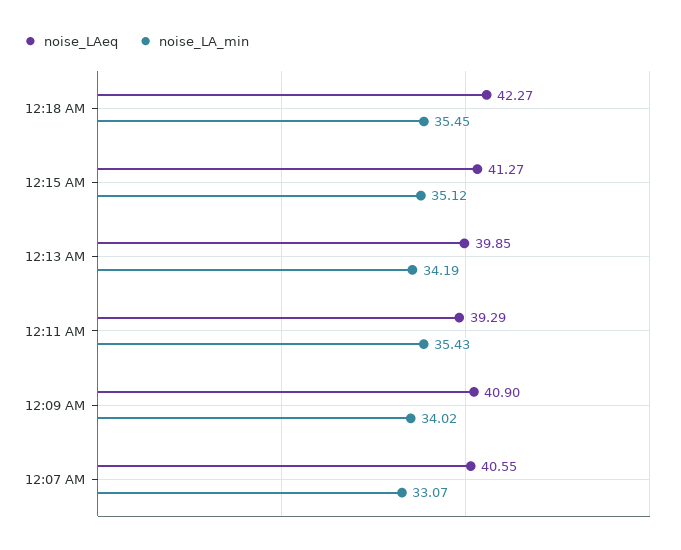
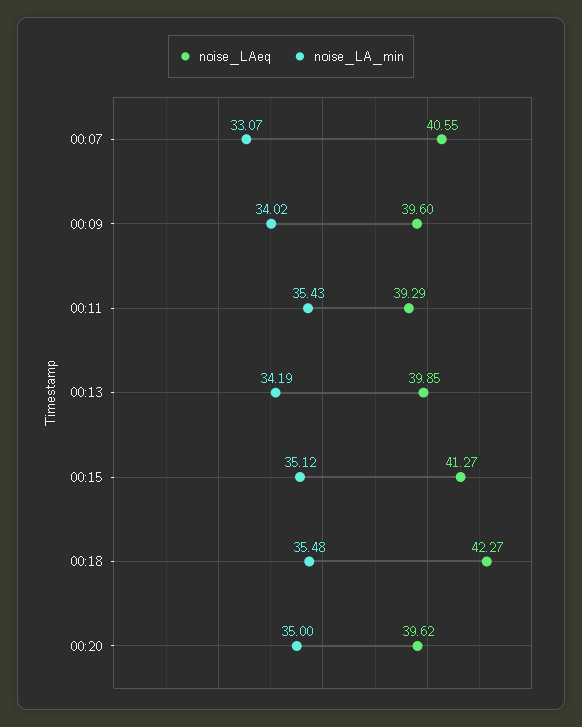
noise_LA_min, 12:18 AM: 35.45 -> 35.48
noise_LAeq, 12:09 AM: 40.9 -> 39.6
noise_LAeq, 00:20: none -> 39.62
noise_LA_min, 00:20: none -> 35

